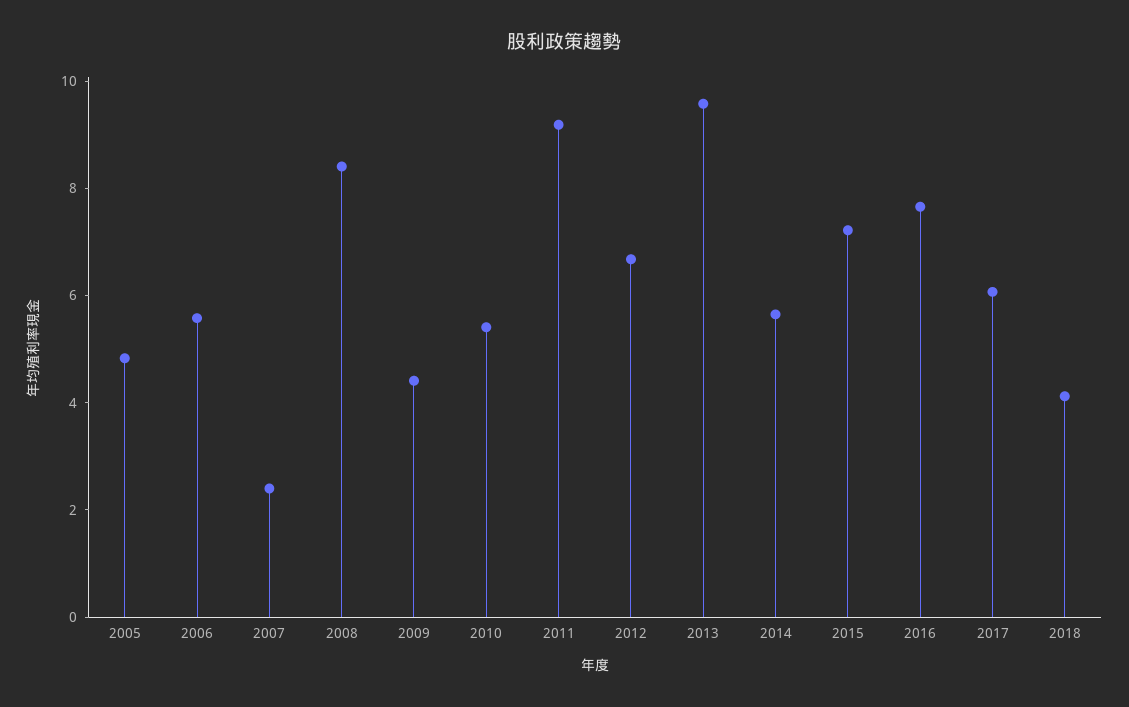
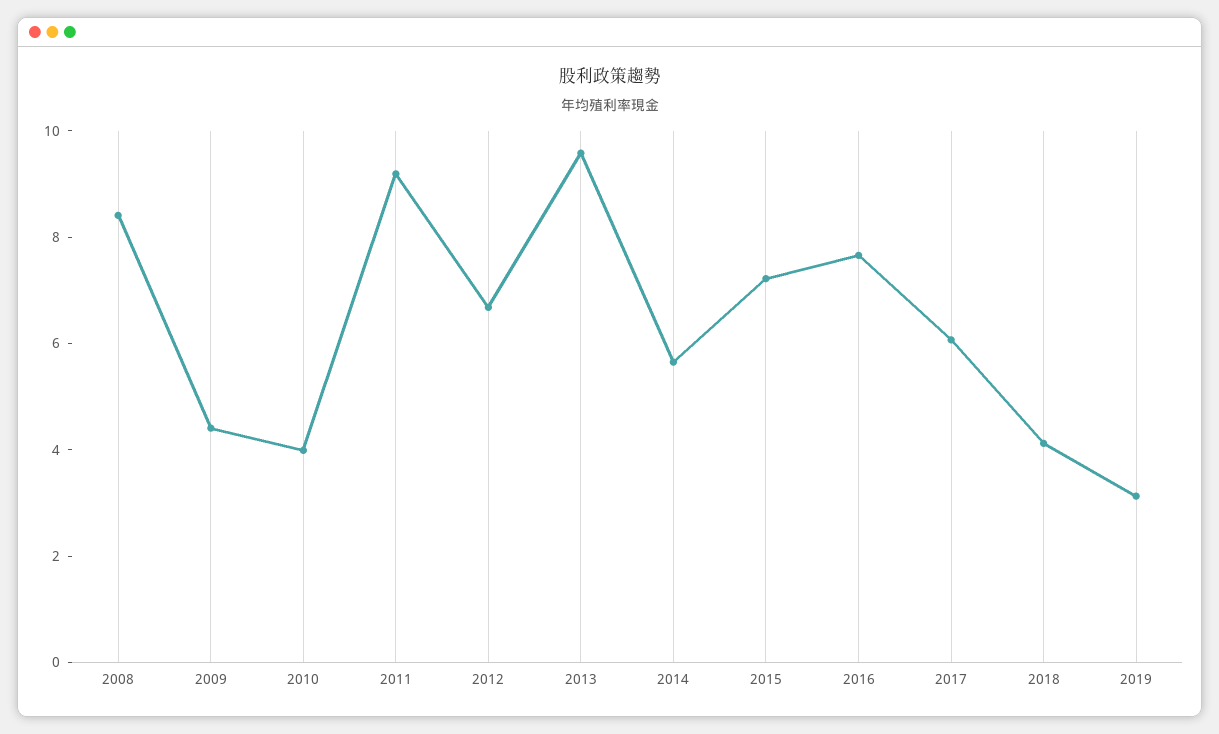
2005: 5 -> none
2006: 5.5 -> none
2007: 2.5 -> none
2010: 5.5 -> 4
2019: none -> 3

